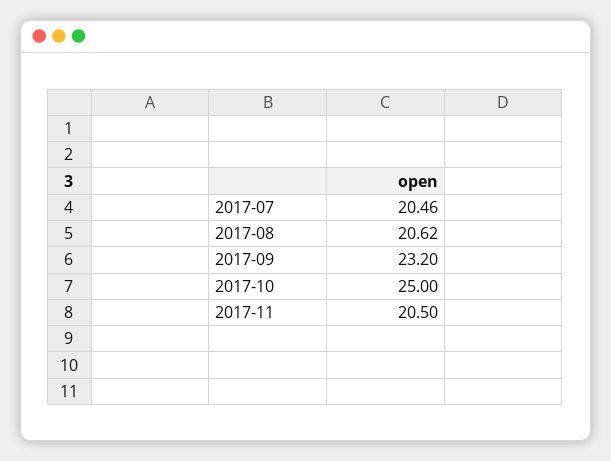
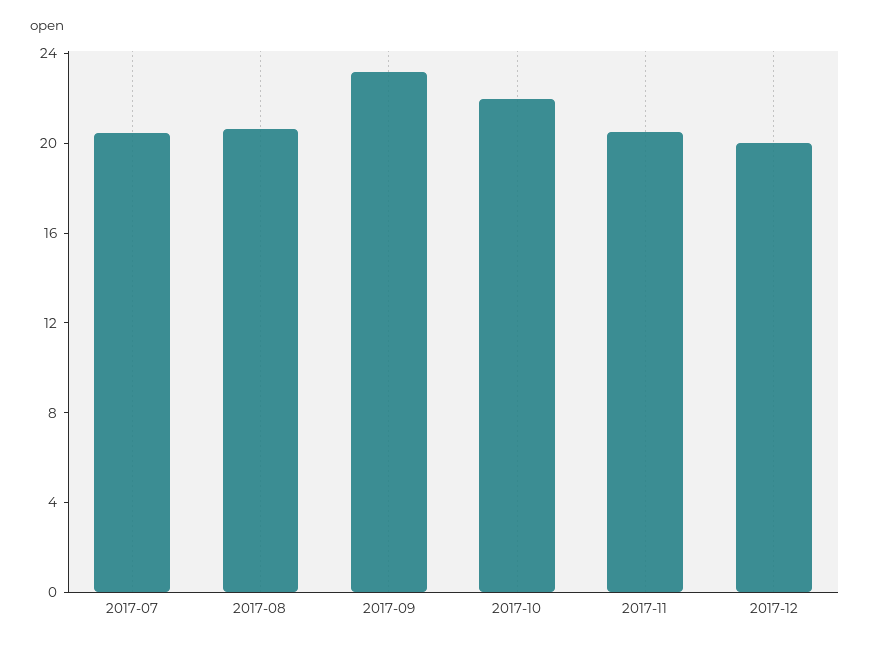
2017-10: 25 -> 22
2017-12: none -> 20

